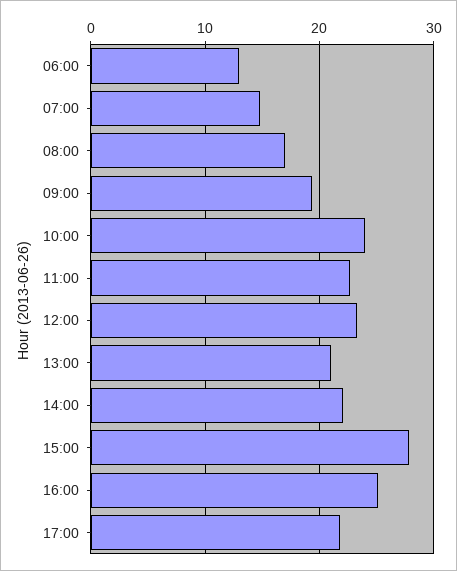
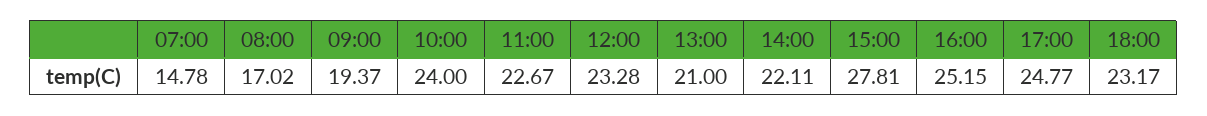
06:00: 13 -> none
17:00: 22 -> 24.77
18:00: none -> 23.17

